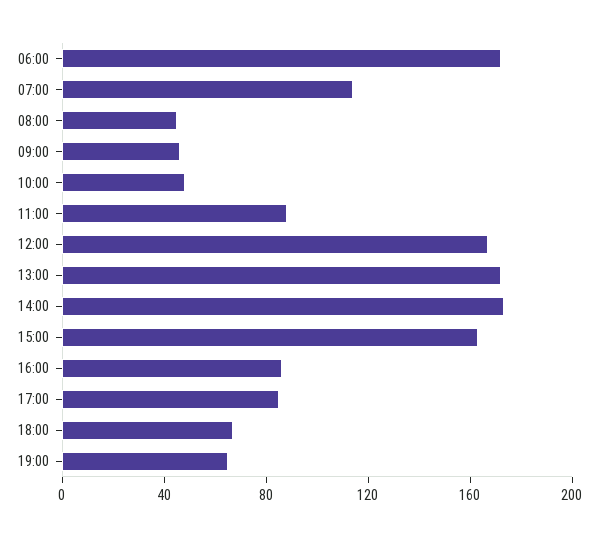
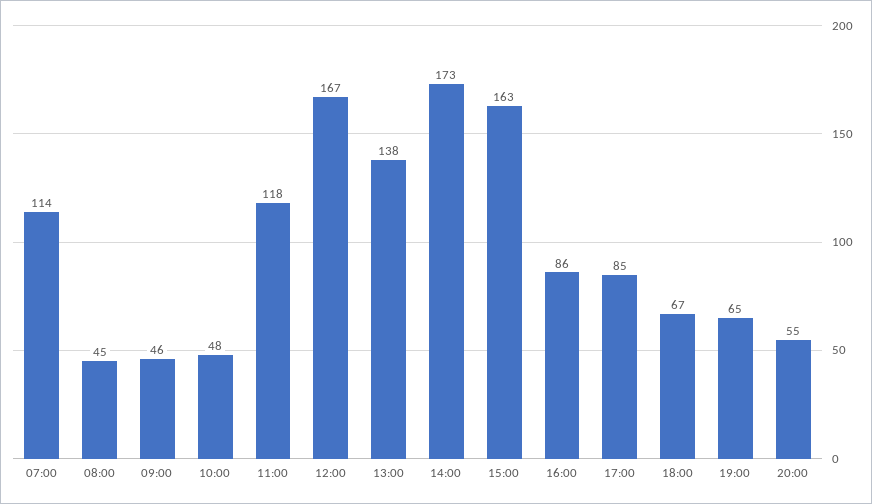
06:00: 170 -> none
11:00: 90 -> 118
13:00: 170 -> 138
20:00: none -> 55

